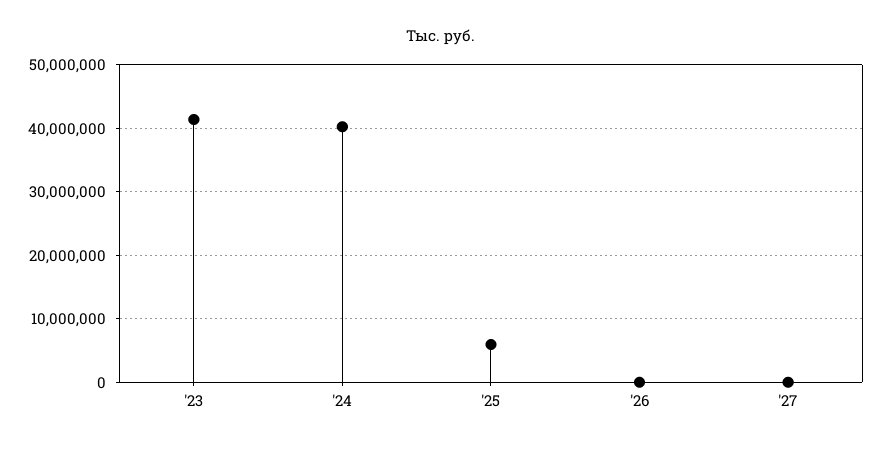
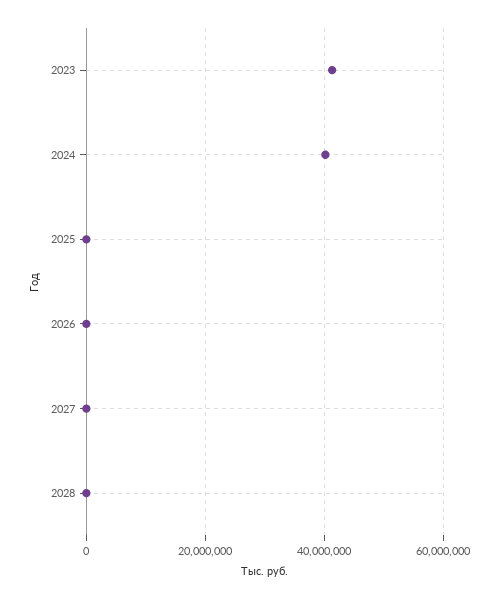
'25: 6000000 -> 0
2028: none -> 0

